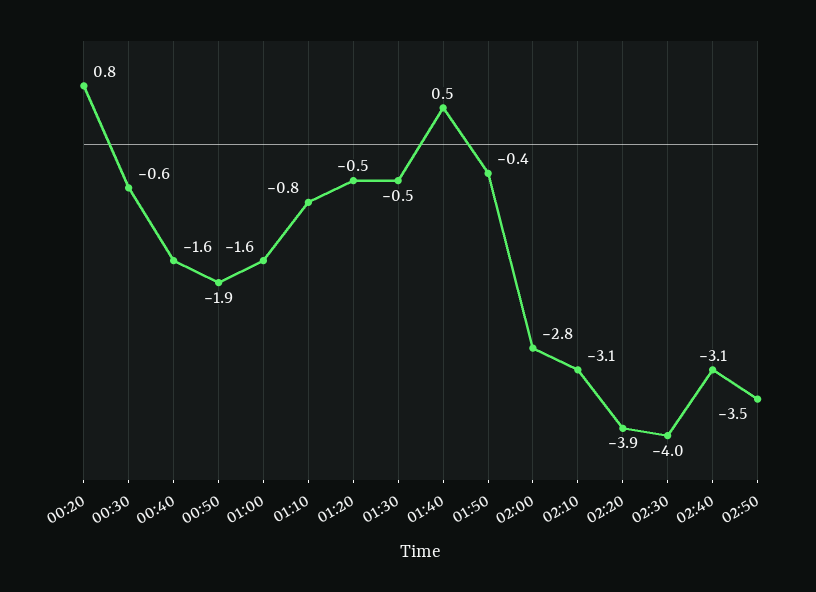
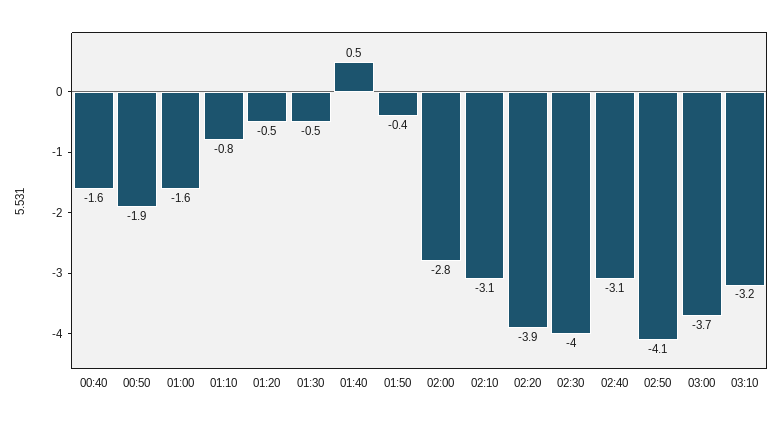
00:20: 0.8 -> none
00:30: -0.6 -> none
02:50: -3.5 -> -4.1
03:00: none -> -3.7
03:10: none -> -3.2

